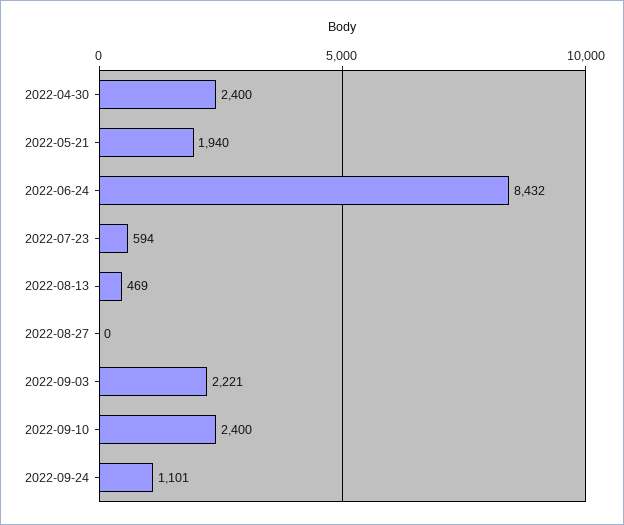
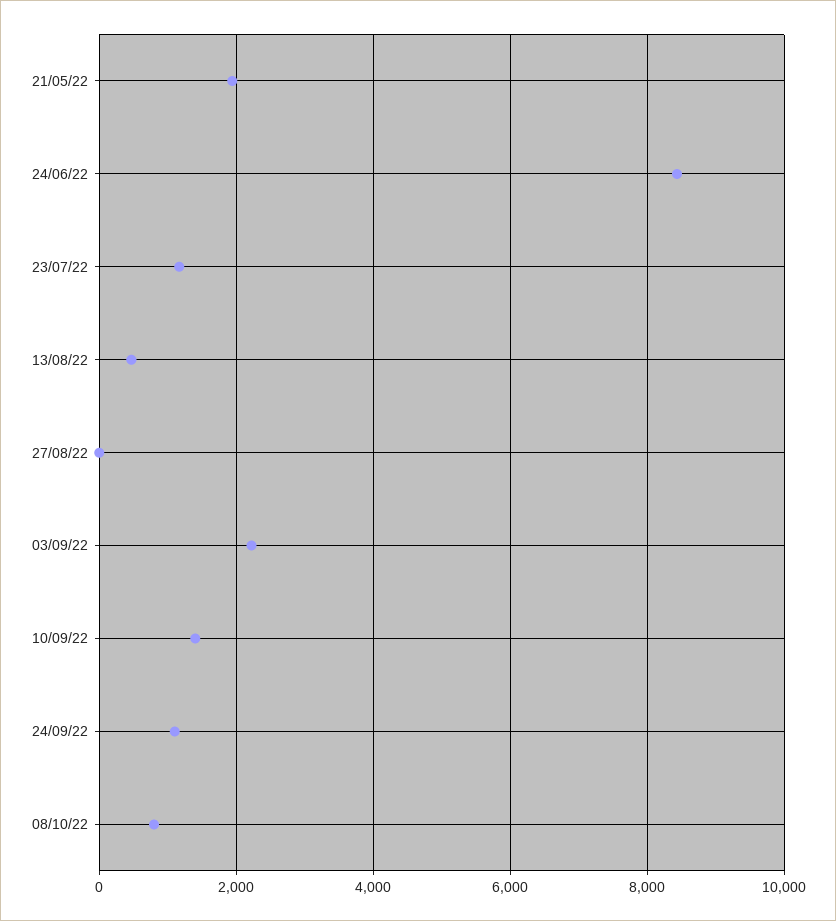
2022-04-30: 2400 -> none
2022-07-23: 594 -> 1200
2022-09-10: 2400 -> 1400
08/10/22: none -> 800

